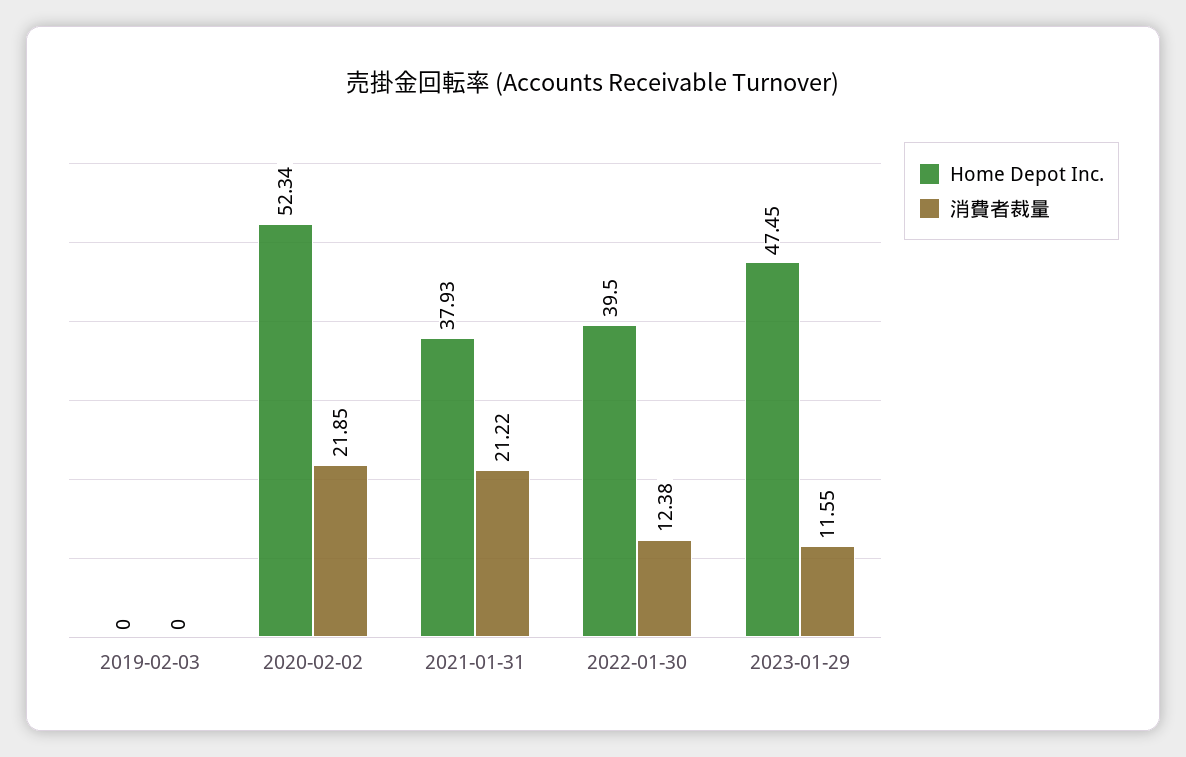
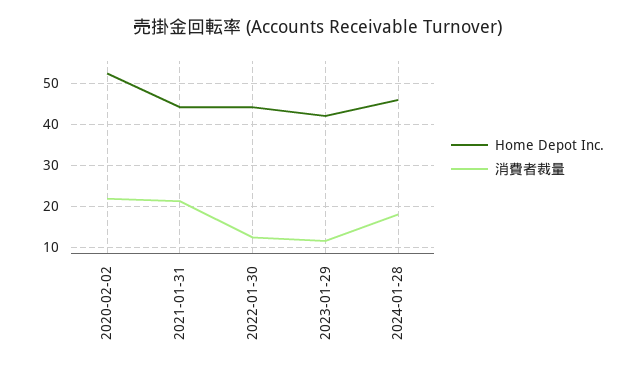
Home Depot Inc., 2019-02-03: 0 -> none
消費者裁量, 2019-02-03: 0 -> none
Home Depot Inc., 2021-01-31: 37.93 -> 44
Home Depot Inc., 2022-01-30: 39.5 -> 44
Home Depot Inc., 2023-01-29: 47.45 -> 42
Home Depot Inc., 2024-01-28: none -> 46
消費者裁量, 2024-01-28: none -> 18

